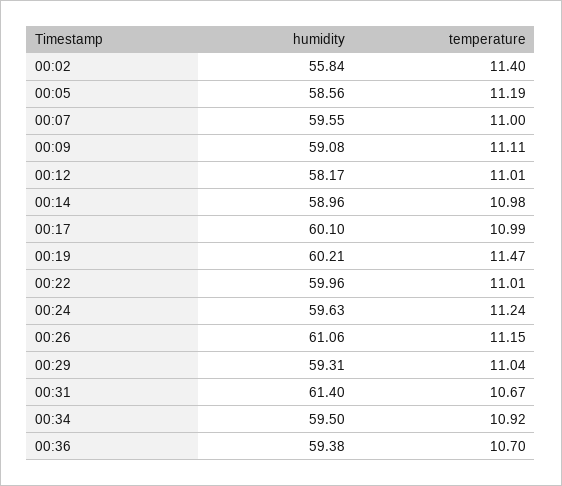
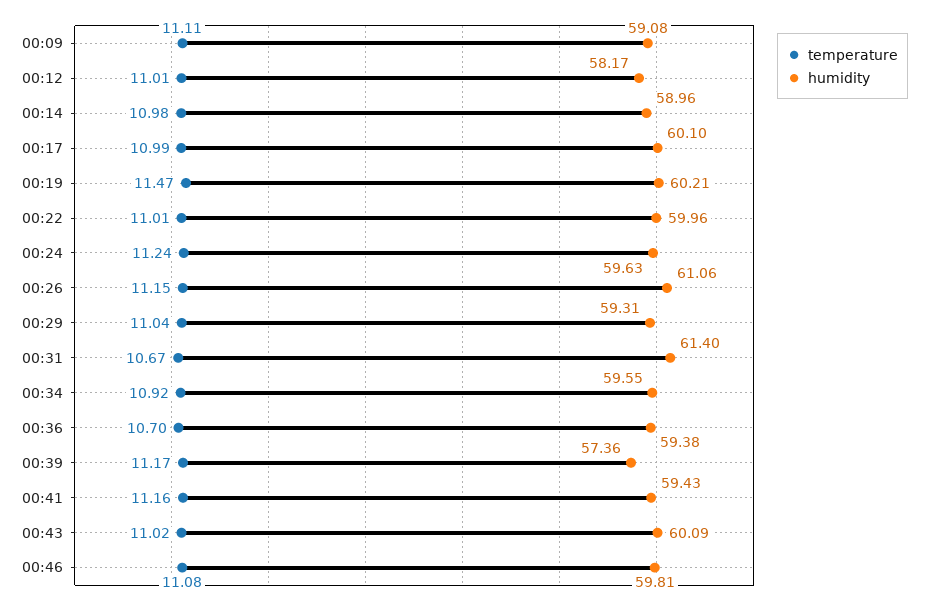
humidity, 00:02: 55.84 -> none
temperature, 00:02: 11.4 -> none
humidity, 00:05: 58.56 -> none
temperature, 00:05: 11.19 -> none
humidity, 00:07: 59.55 -> none
temperature, 00:07: 11 -> none
humidity, 00:34: 59.5 -> 59.55
temperature, 00:39: none -> 11.17
humidity, 00:39: none -> 57.36
temperature, 00:41: none -> 11.16
humidity, 00:41: none -> 59.43
temperature, 00:43: none -> 11.02
humidity, 00:43: none -> 60.09
temperature, 00:46: none -> 11.08
humidity, 00:46: none -> 59.81

